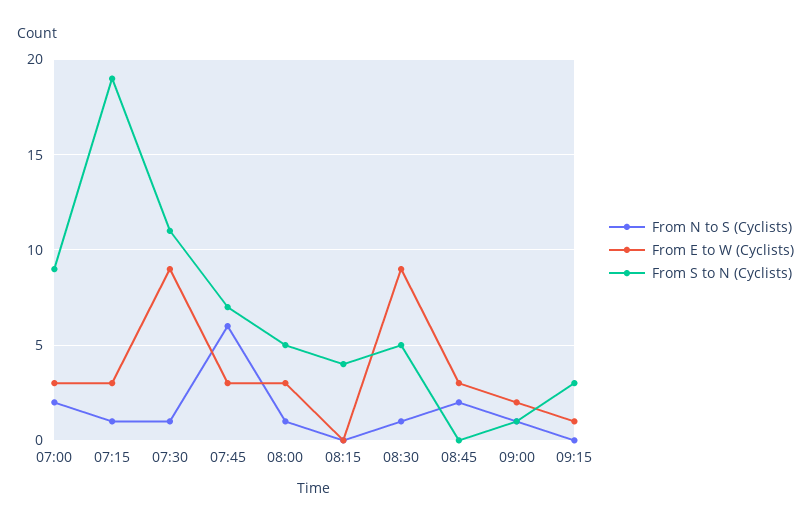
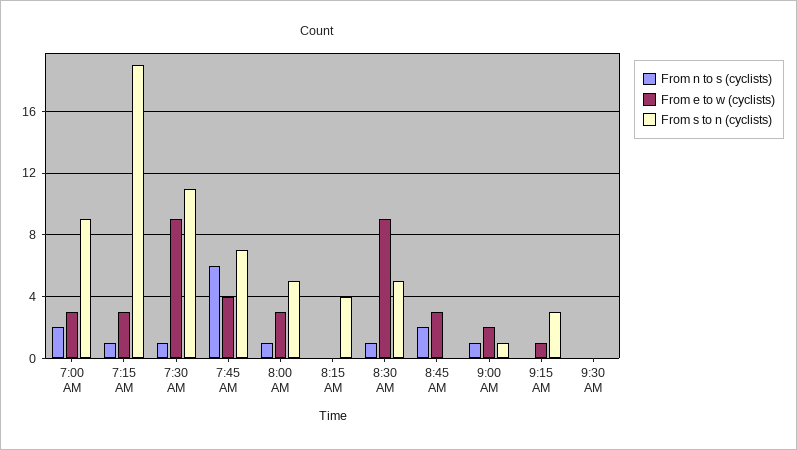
From E to W (Cyclists), 07:45: 3 -> 4
From N to S (Cyclists), 9:30 AM: none -> 0
From E to W (Cyclists), 9:30 AM: none -> 0
From S to N (Cyclists), 9:30 AM: none -> 0

